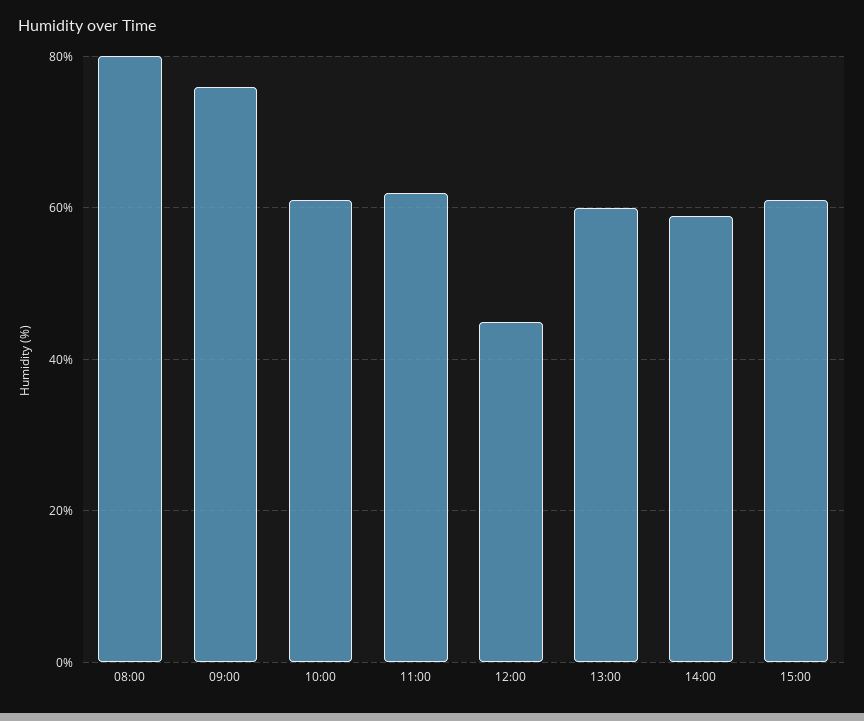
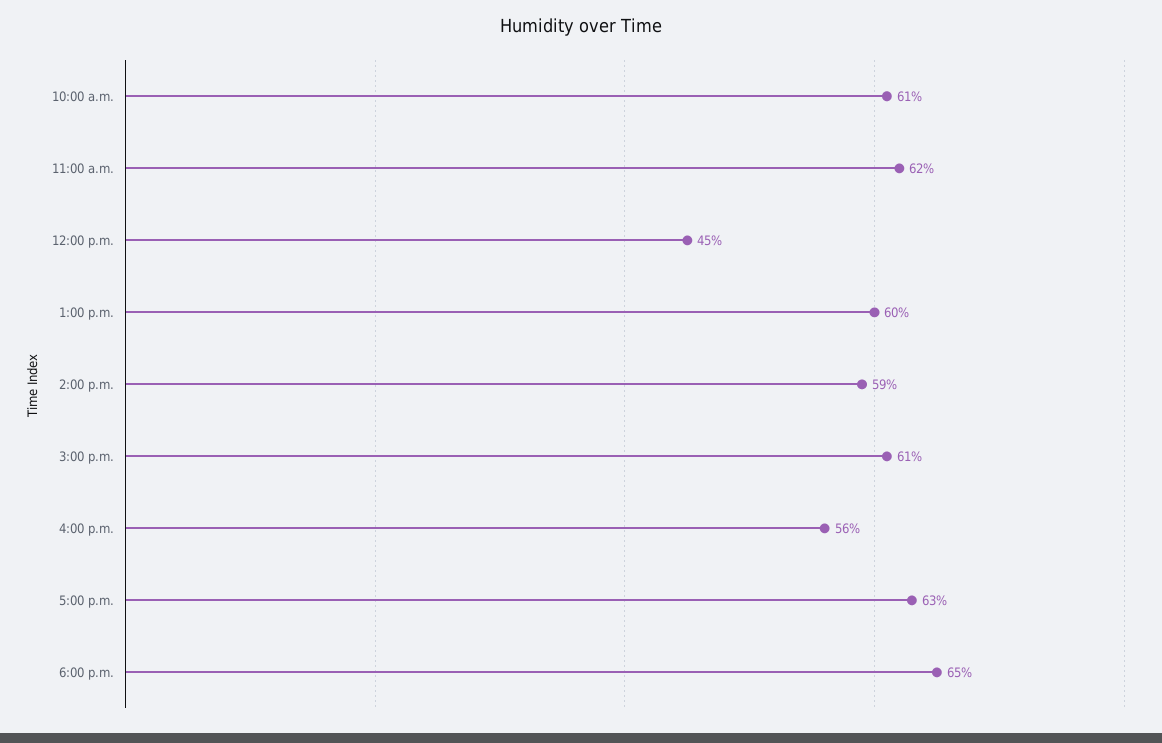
08:00: 80 -> none
09:00: 75 -> none
4:00 p.m.: none -> 56
5:00 p.m.: none -> 63
6:00 p.m.: none -> 65

